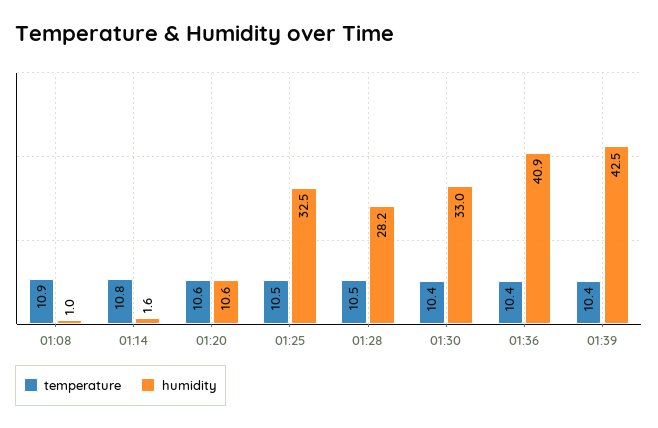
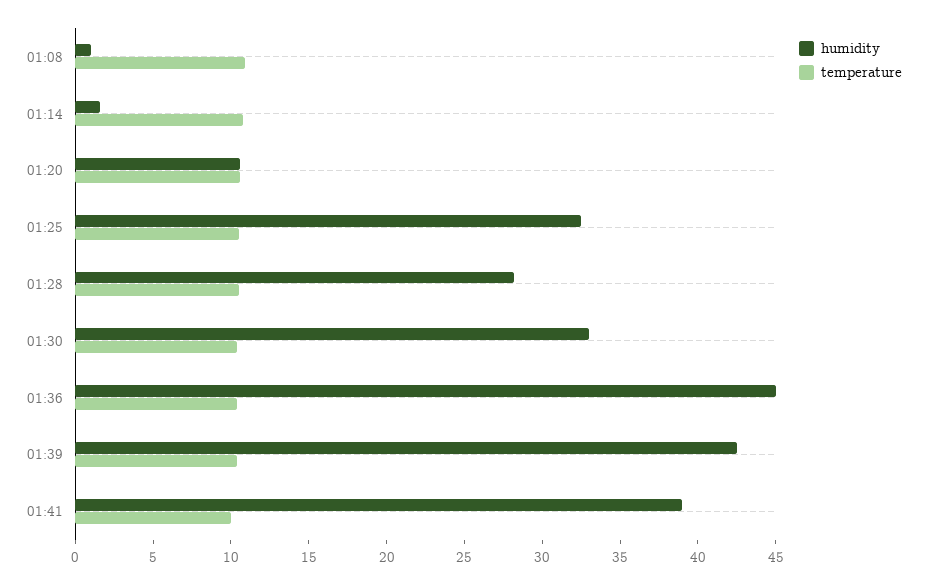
humidity, 01:36: 40.9 -> 45
humidity, 01:41: none -> 39
temperature, 01:41: none -> 10

